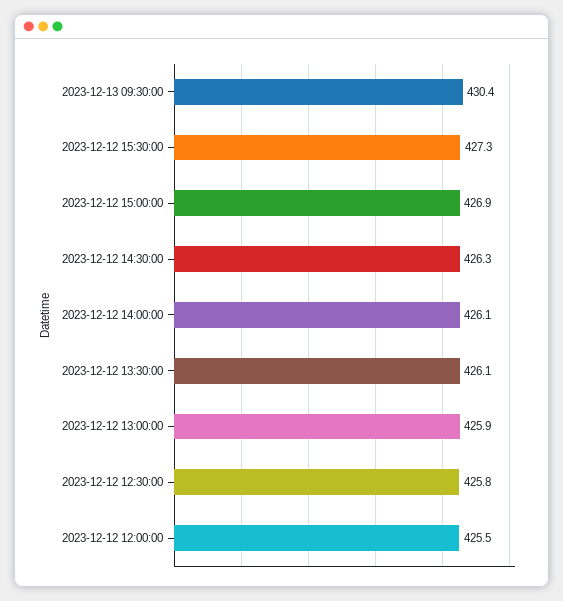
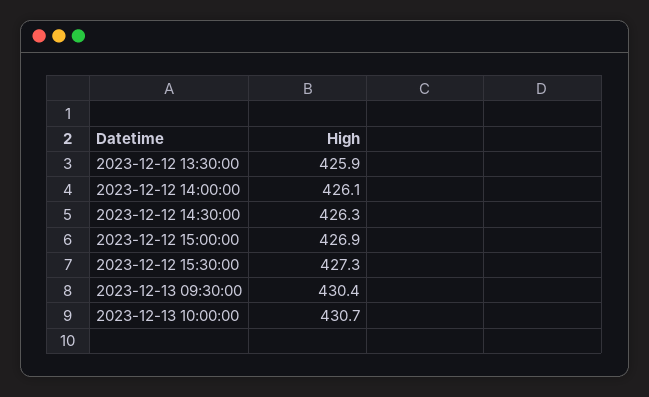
2023-12-12 13:30:00: 426.1 -> 425.9
2023-12-12 13:00:00: 425.9 -> none
2023-12-12 12:30:00: 425.8 -> none
2023-12-12 12:00:00: 425.5 -> none
2023-12-13 10:00:00: none -> 430.7

